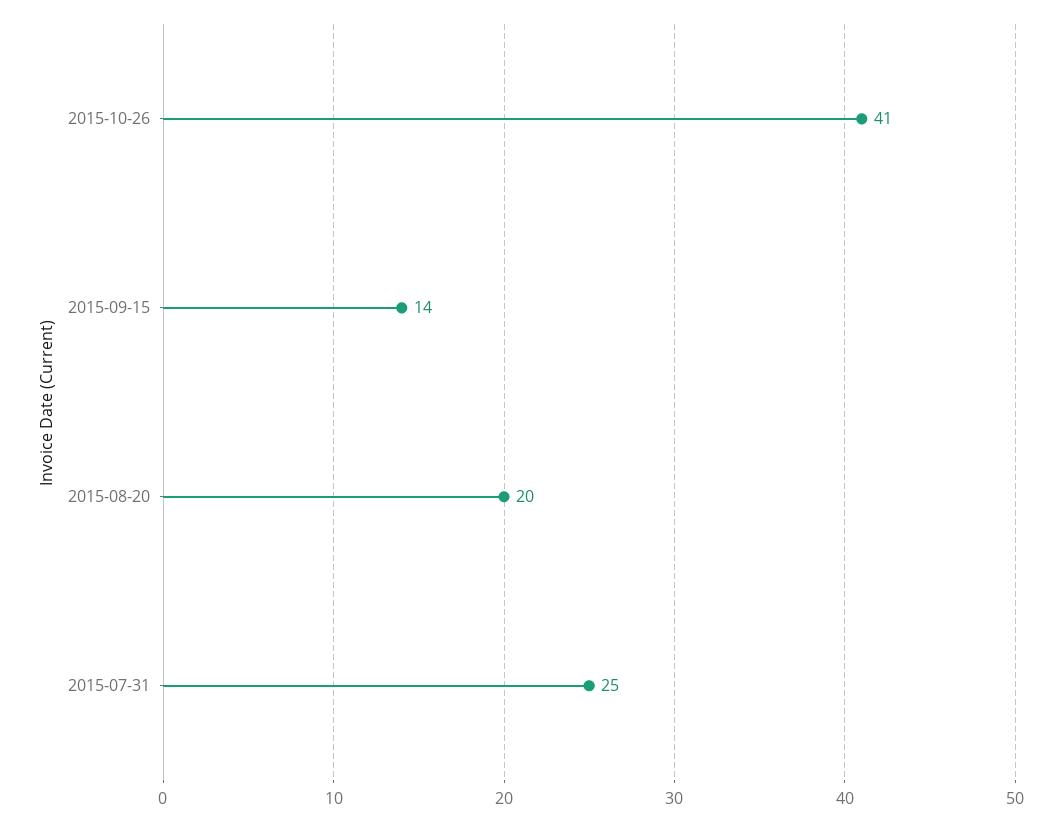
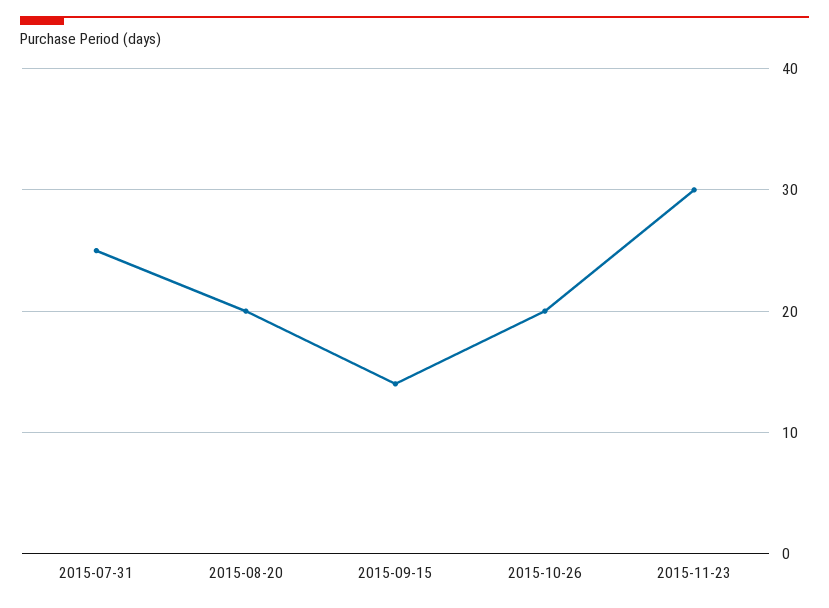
2015-10-26: 41 -> 20
2015-11-23: none -> 30

